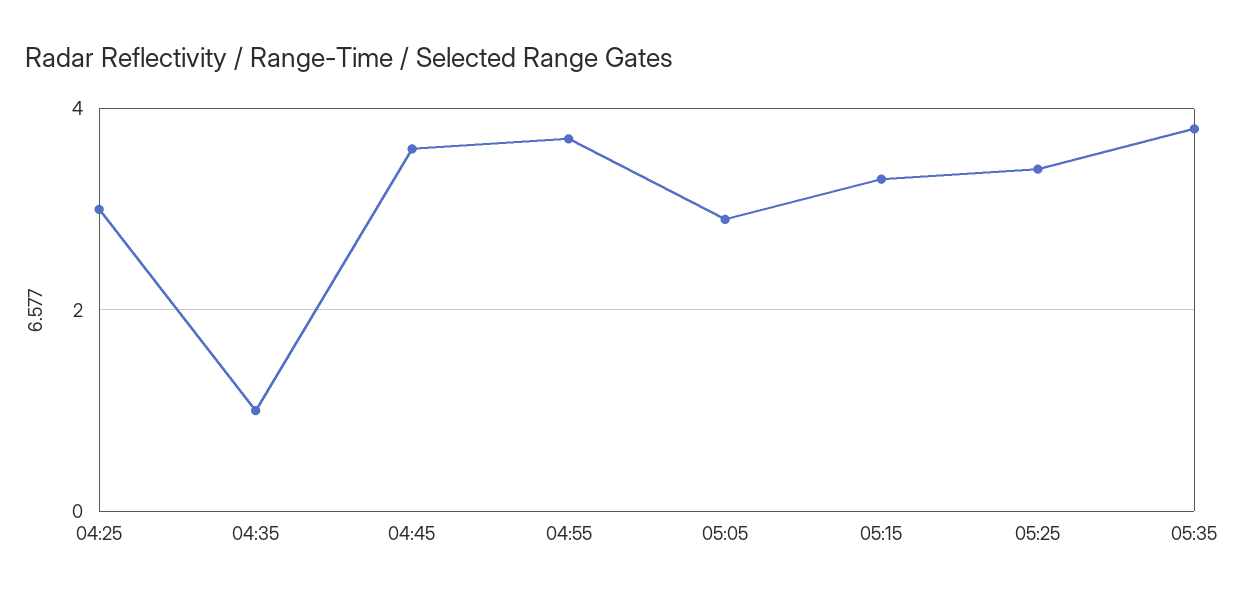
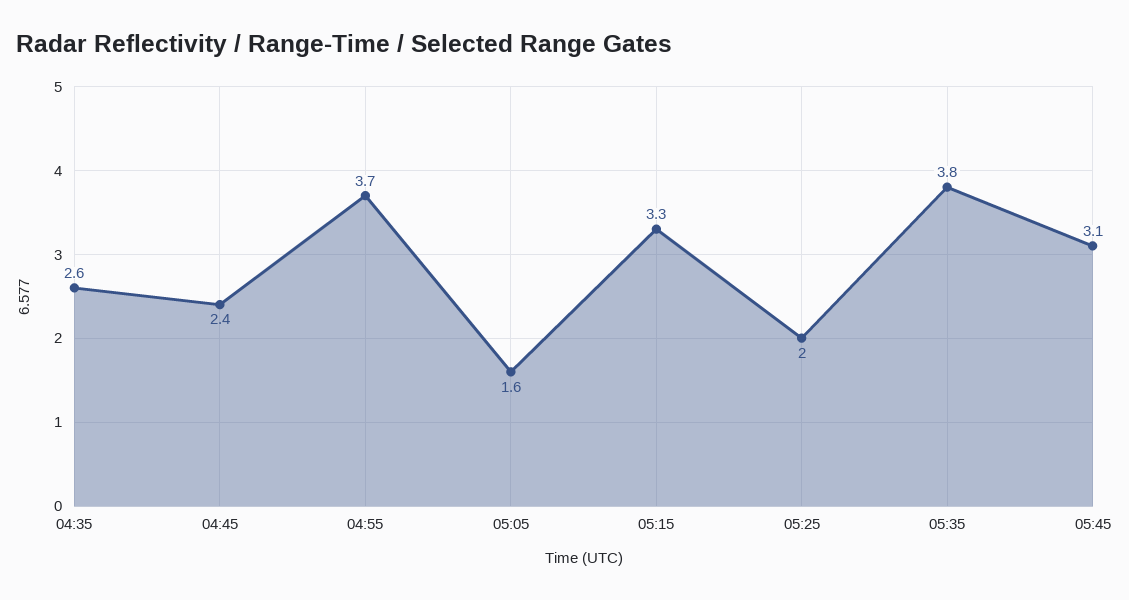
04:25: 3 -> none
04:35: 1 -> 2.6
04:45: 3.5 -> 2.4
05:05: 3 -> 1.6
05:25: 3.5 -> 2
05:45: none -> 3.1

